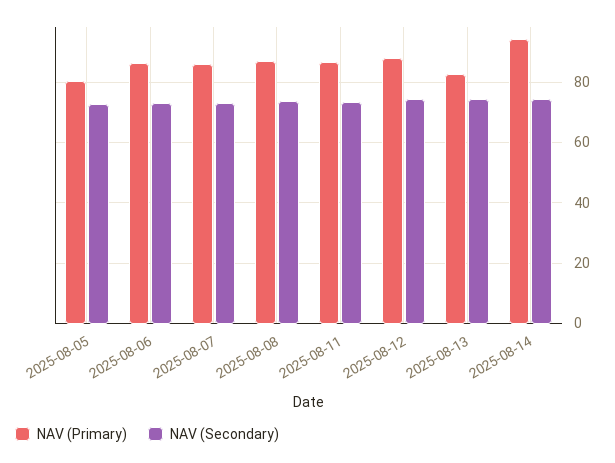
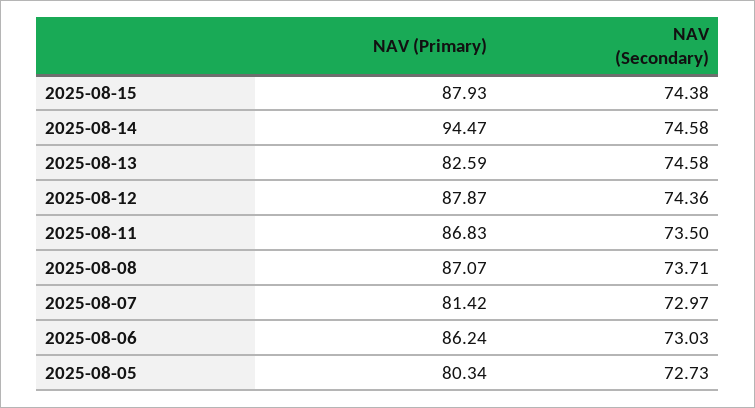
NAV (Primary), 2025-08-07: 86 -> 81.42
NAV (Primary), 2025-08-15: none -> 87.93
NAV (Secondary), 2025-08-15: none -> 74.38

